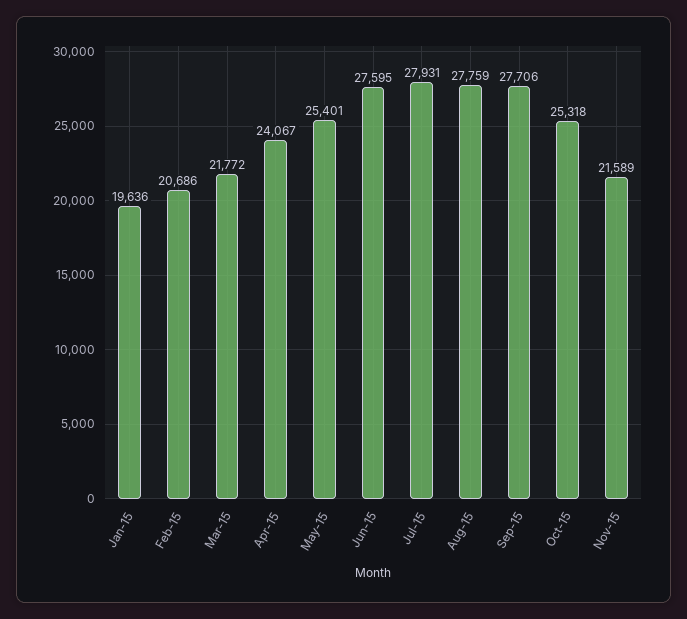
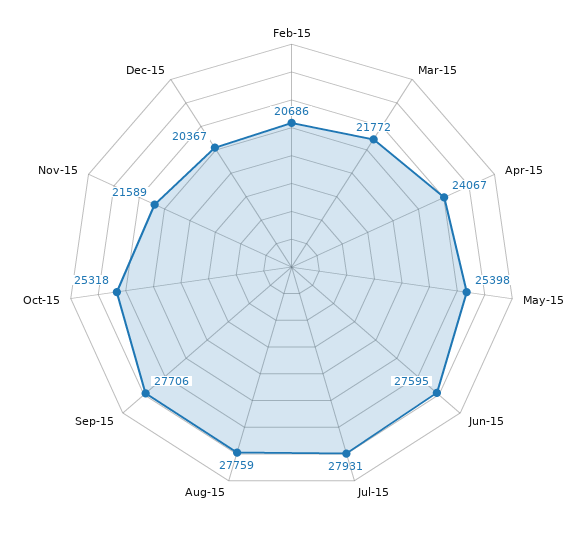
Jan-15: 19636 -> none
May-15: 25401 -> 25398
Dec-15: none -> 20367

